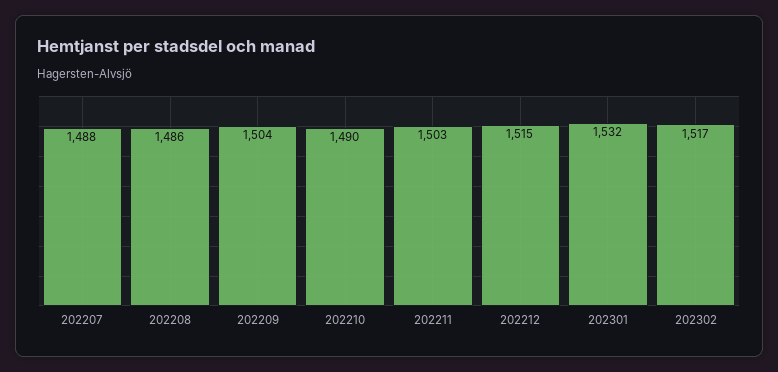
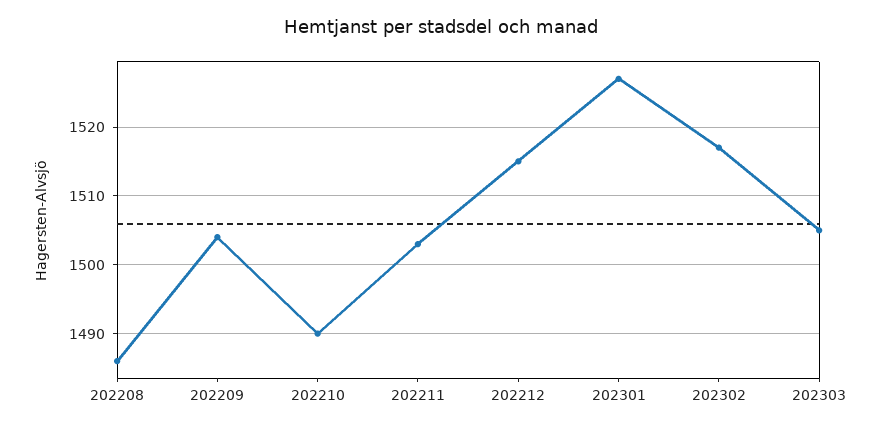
202207: 1488 -> none
202301: 1532 -> 1527
202303: none -> 1505

